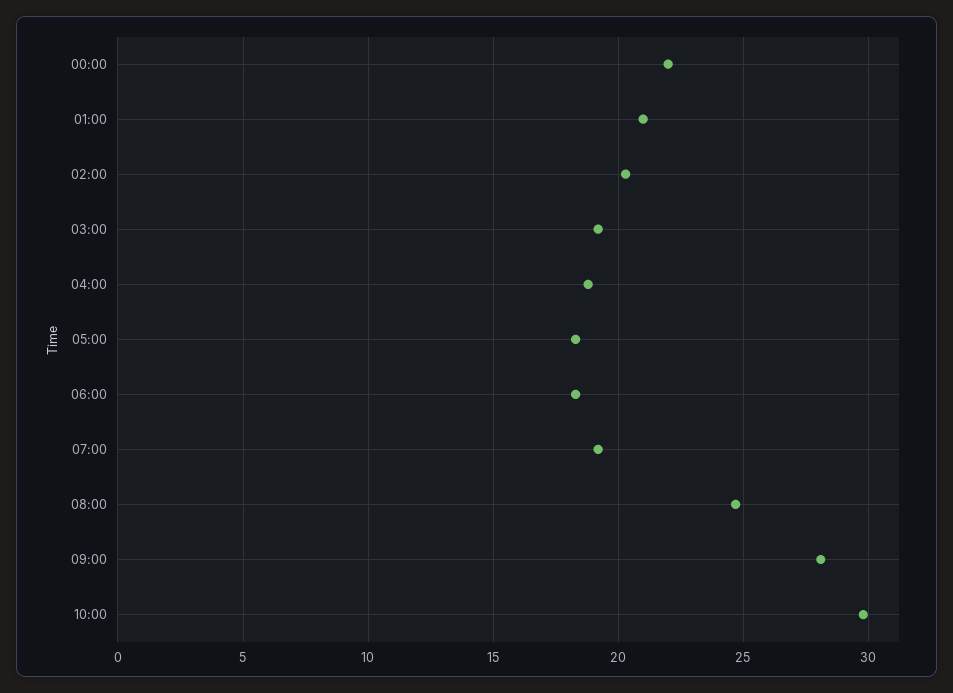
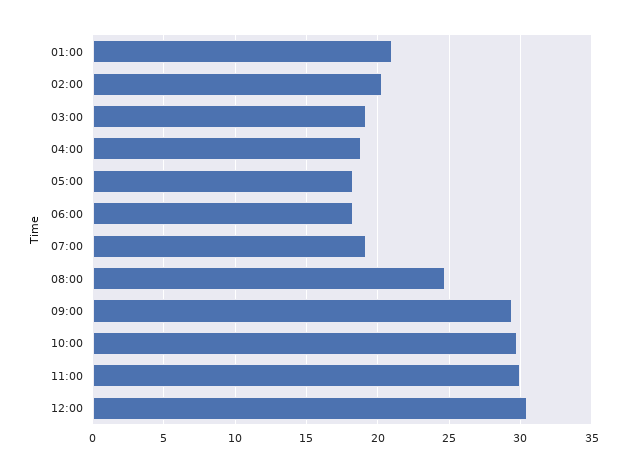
00:00: 22 -> none
09:00: 28 -> 29.5
11:00: none -> 30
12:00: none -> 30.5

